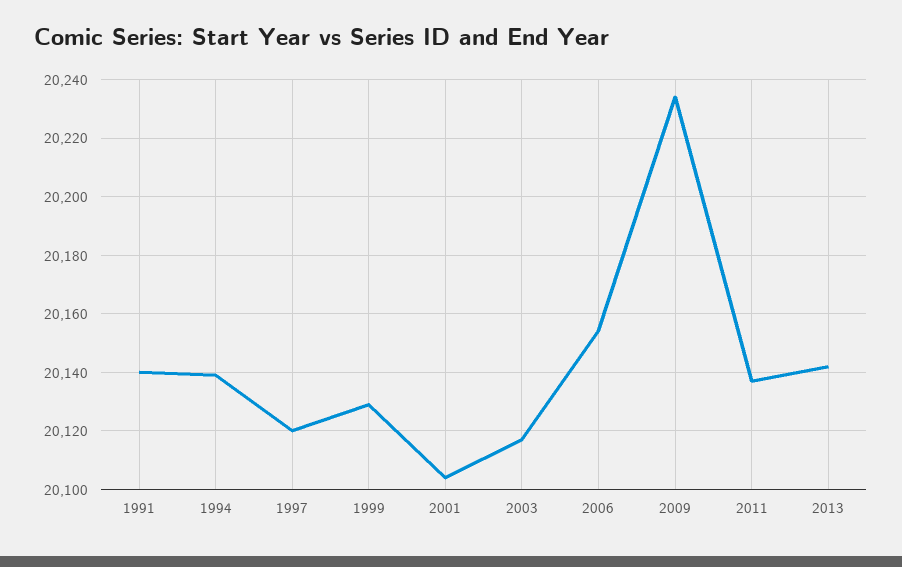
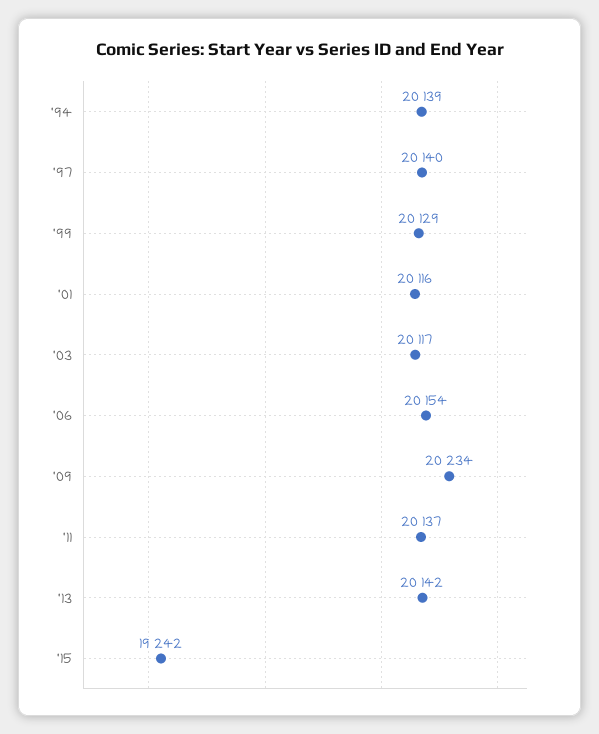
1991: 20140 -> none
1997: 20120 -> 20140
2001: 20105 -> 20116
'15: none -> 19242

